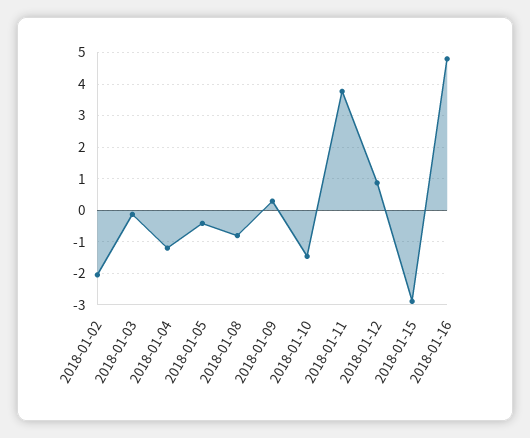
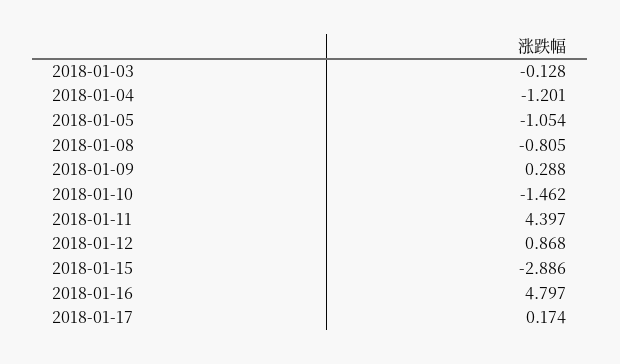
2018-01-02: -2 -> none
2018-01-05: -0.4 -> -1.054
2018-01-11: 3.8 -> 4.397
2018-01-17: none -> 0.174

